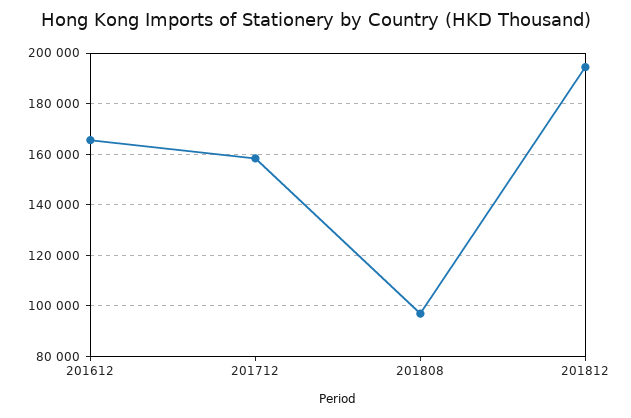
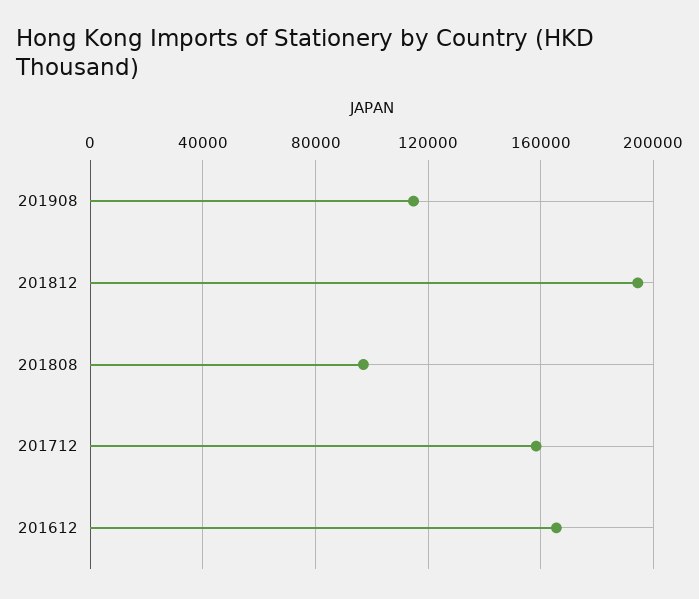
201908: none -> 115000

